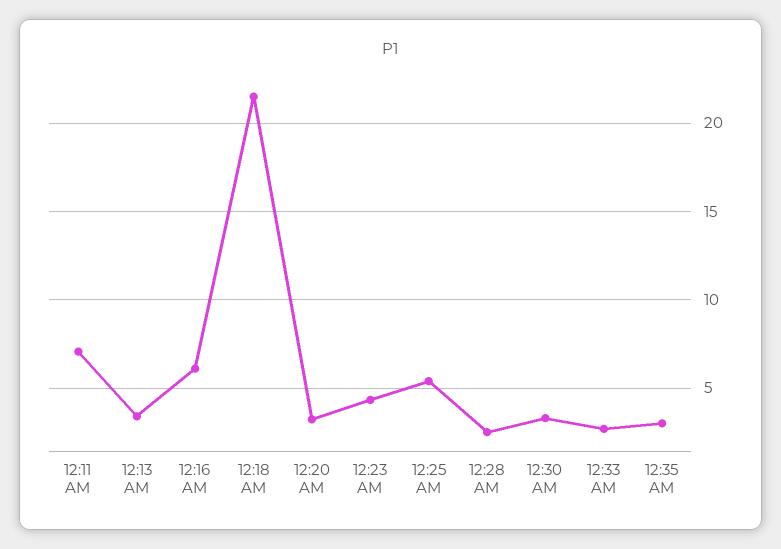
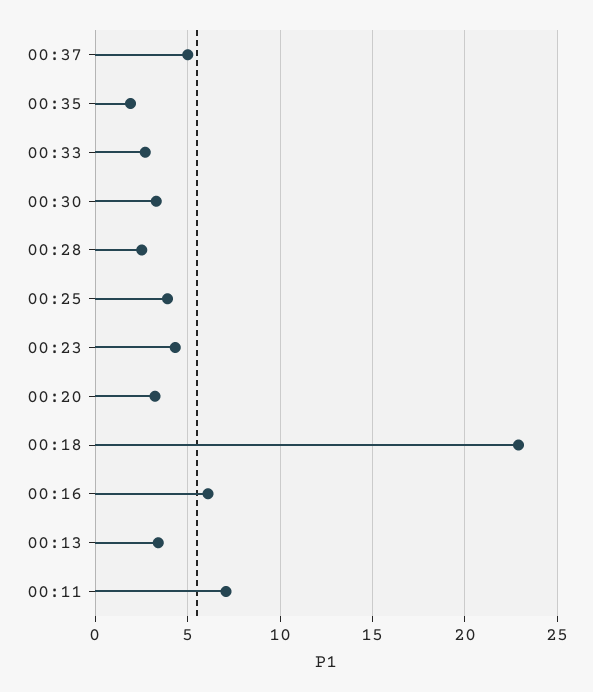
12:18 AM: 21.5 -> 23
12:25 AM: 5.5 -> 4
12:35 AM: 3 -> 2
00:37: none -> 5

